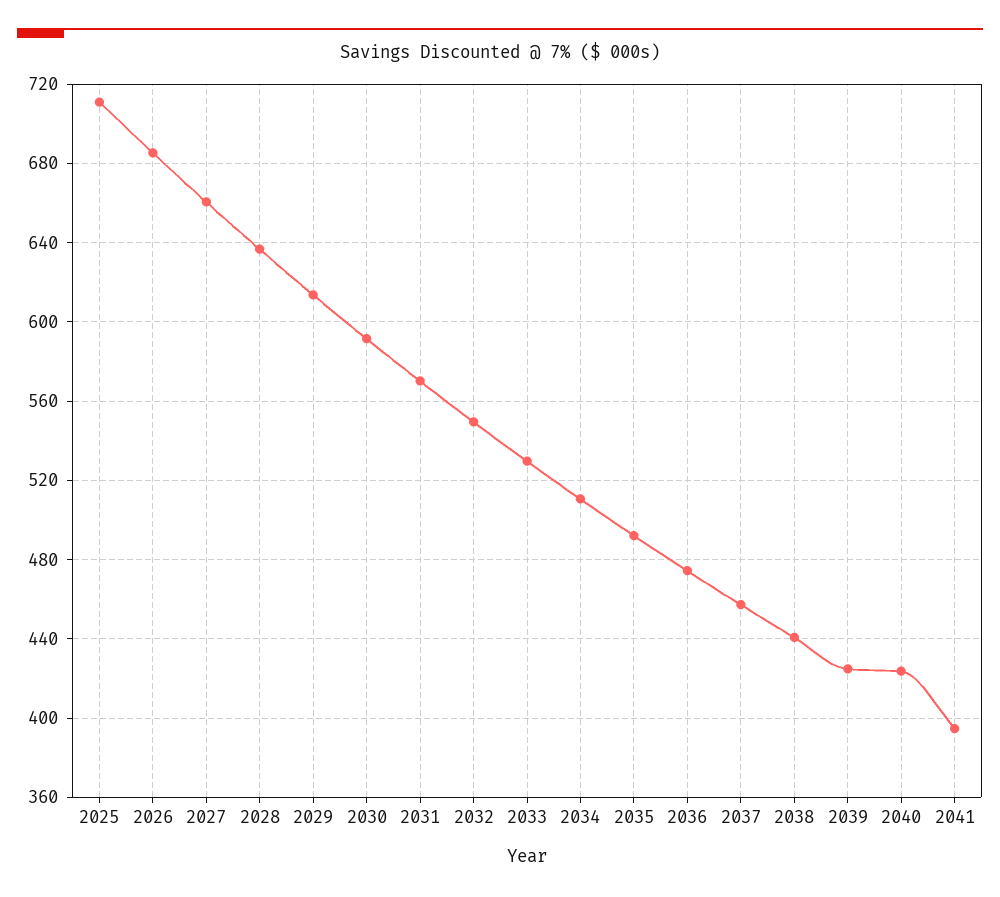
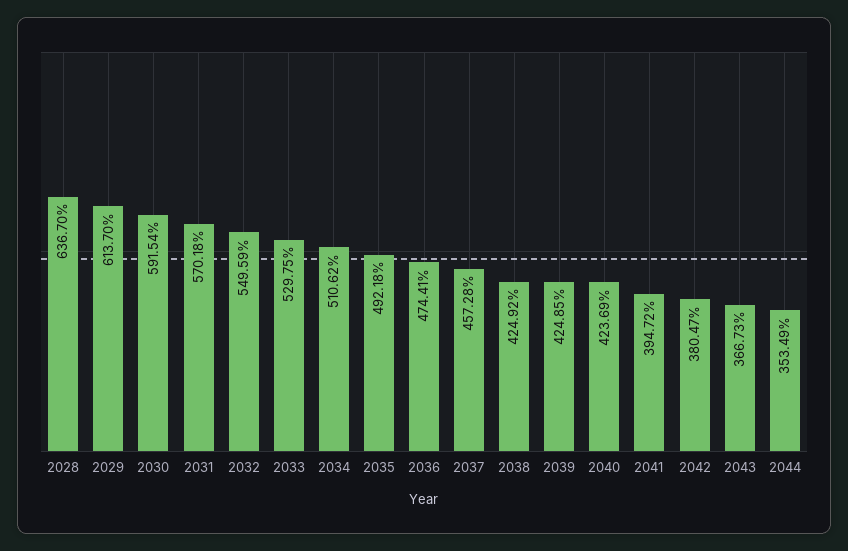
2025: 710 -> none
2026: 685 -> none
2027: 660 -> none
2038: 440 -> 424.92
2042: none -> 380.47
2043: none -> 366.73
2044: none -> 353.49

